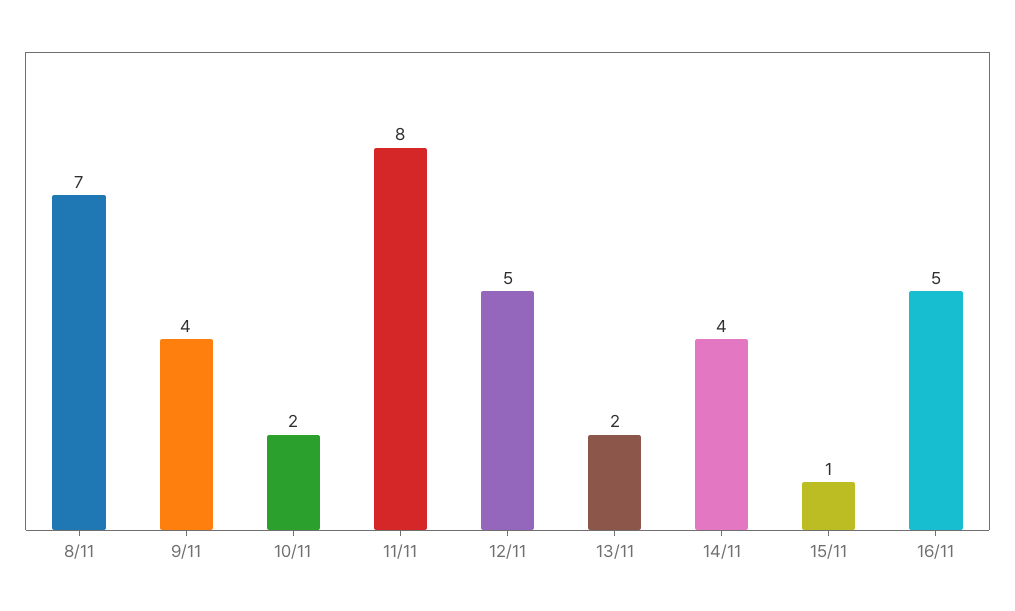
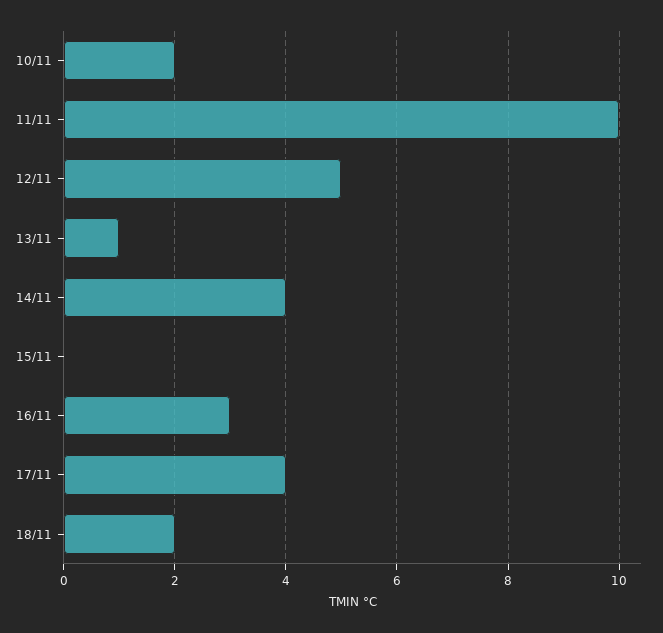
8/11: 7 -> none
9/11: 4 -> none
11/11: 8 -> 10
13/11: 2 -> 1
15/11: 1 -> 0
16/11: 5 -> 3
17/11: none -> 4
18/11: none -> 2

